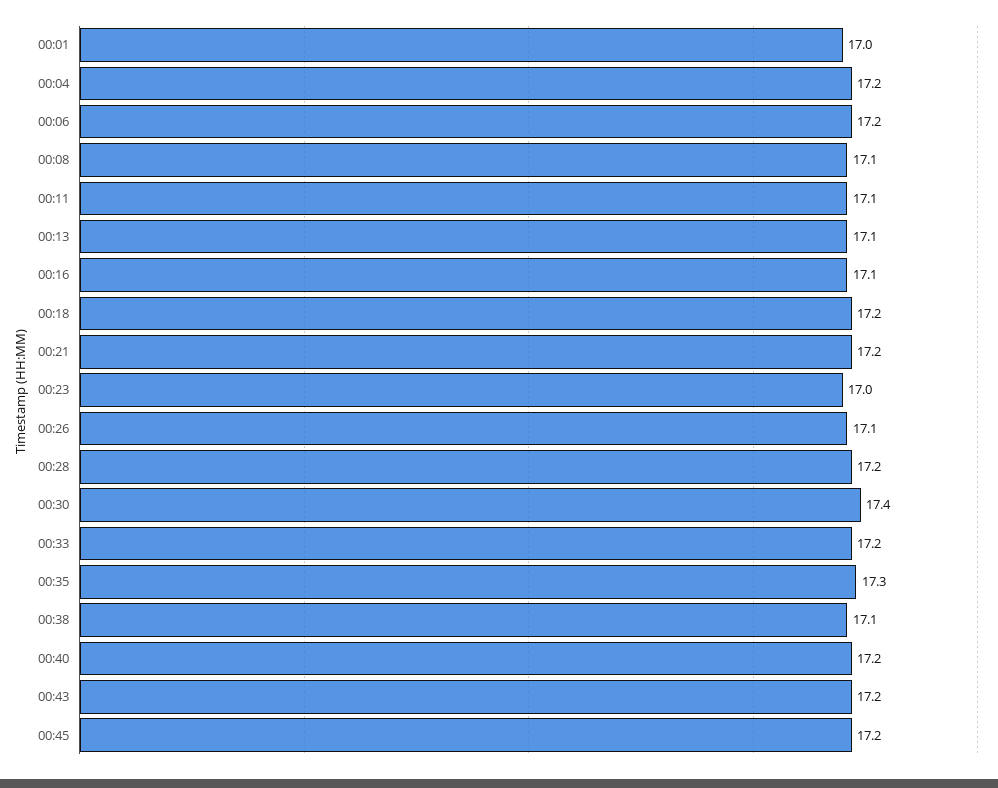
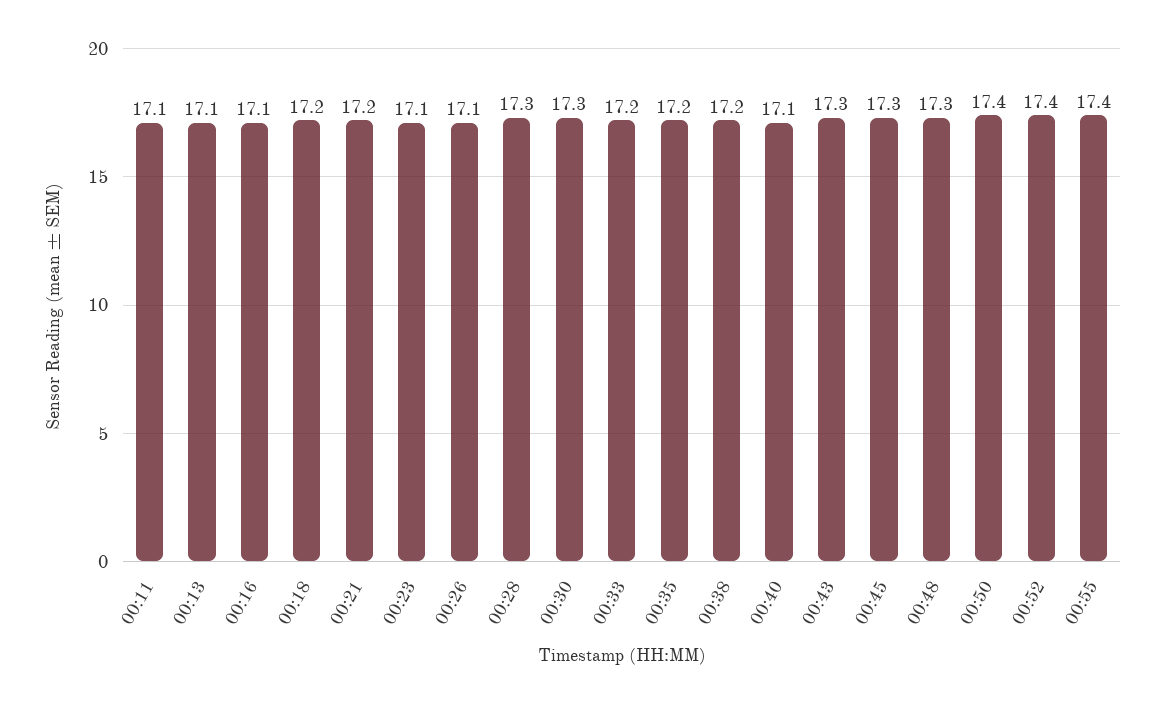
00:01: 17 -> none
00:04: 17.2 -> none
00:06: 17.2 -> none
00:08: 17.1 -> none
00:23: 17 -> 17.1
00:28: 17.2 -> 17.3
00:30: 17.4 -> 17.3
00:35: 17.3 -> 17.2
00:38: 17.1 -> 17.2
00:40: 17.2 -> 17.1
00:43: 17.2 -> 17.3
00:45: 17.2 -> 17.3
00:48: none -> 17.3
00:50: none -> 17.4
00:52: none -> 17.4
00:55: none -> 17.4

